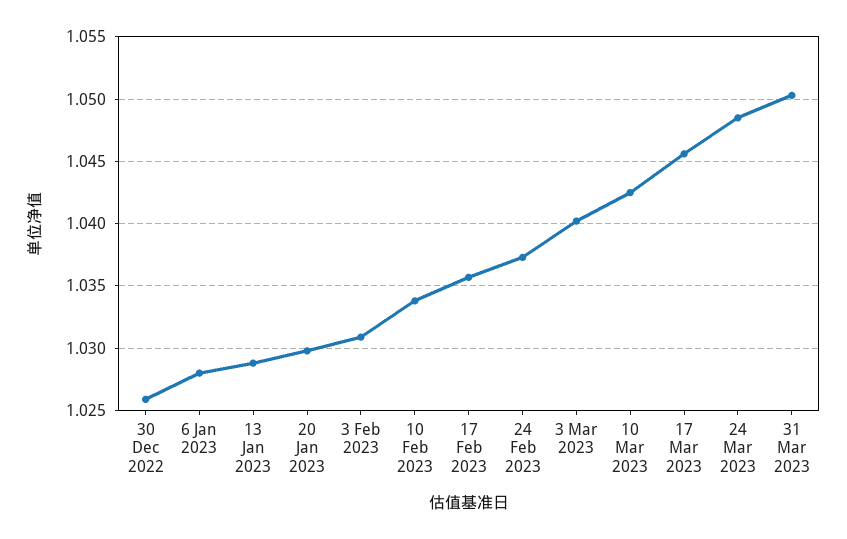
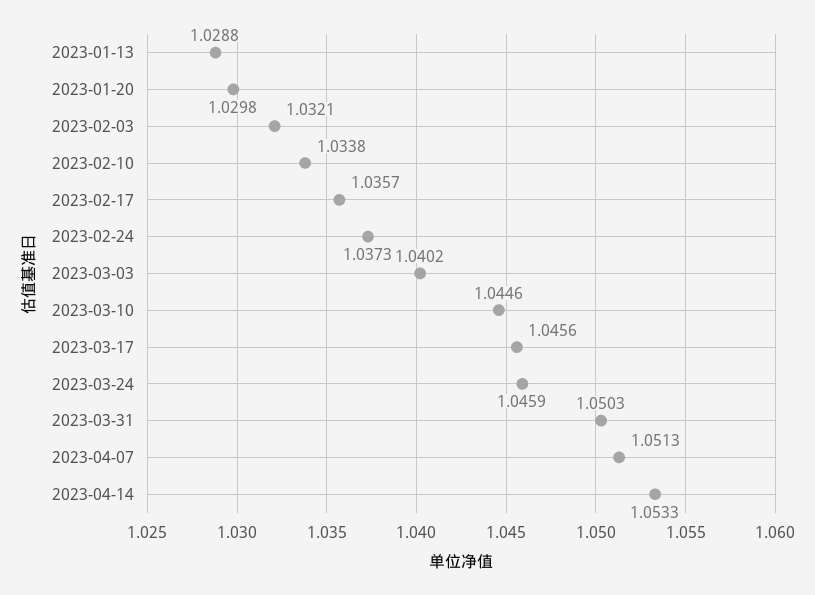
30 Dec 2022: 1.026 -> none
6 Jan 2023: 1.028 -> none
3 Feb 2023: 1.031 -> 1.0321
10 Mar 2023: 1.0425 -> 1.0446
24 Mar 2023: 1.0485 -> 1.0459
2023-04-07: none -> 1.0513
2023-04-14: none -> 1.0533

